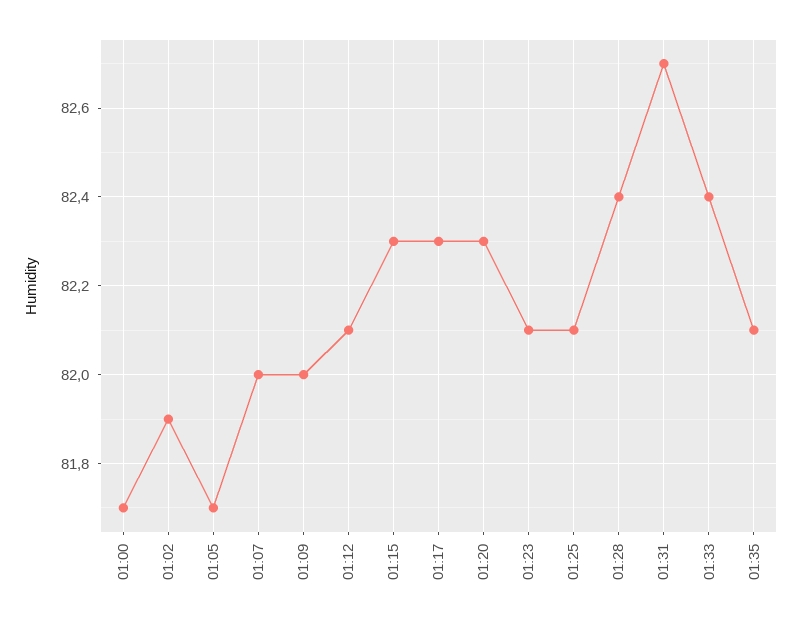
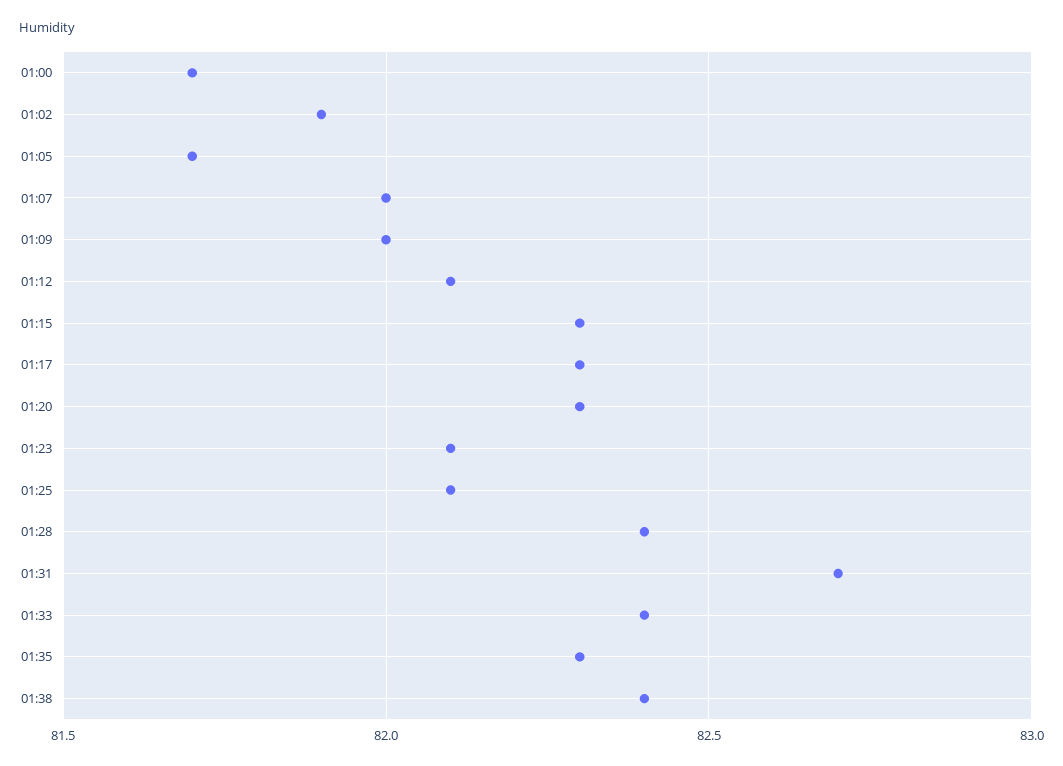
01:35: 82.1 -> 82.3
01:38: none -> 82.4

